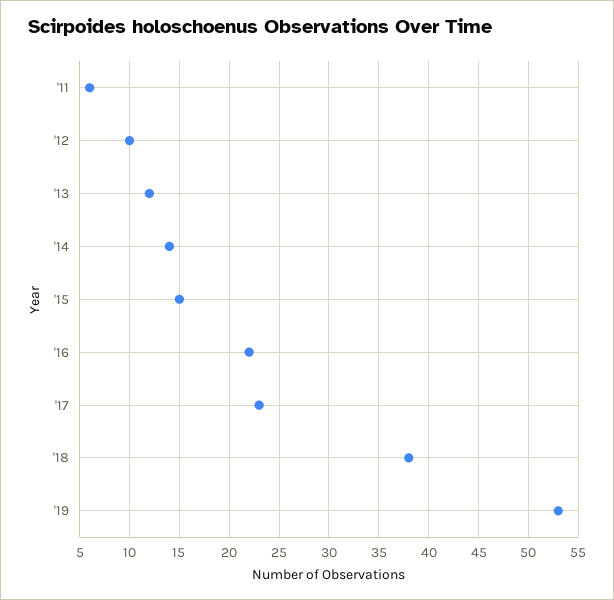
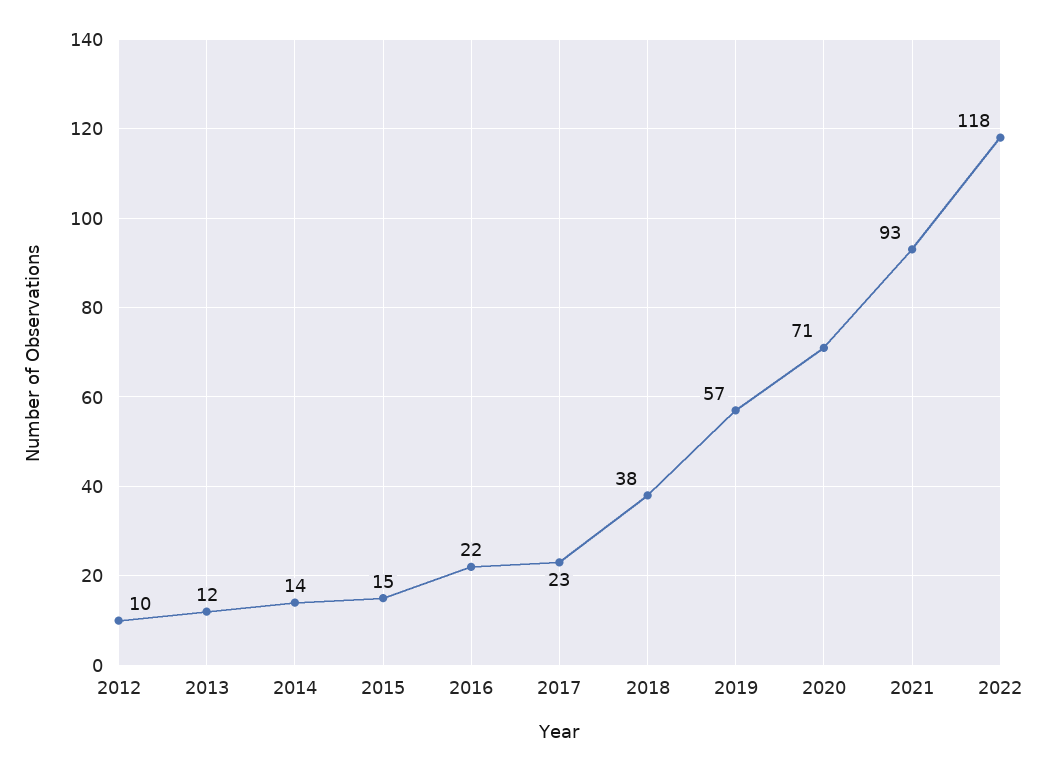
'11: 6 -> none
'19: 53 -> 57
2020: none -> 71
2021: none -> 93
2022: none -> 118

